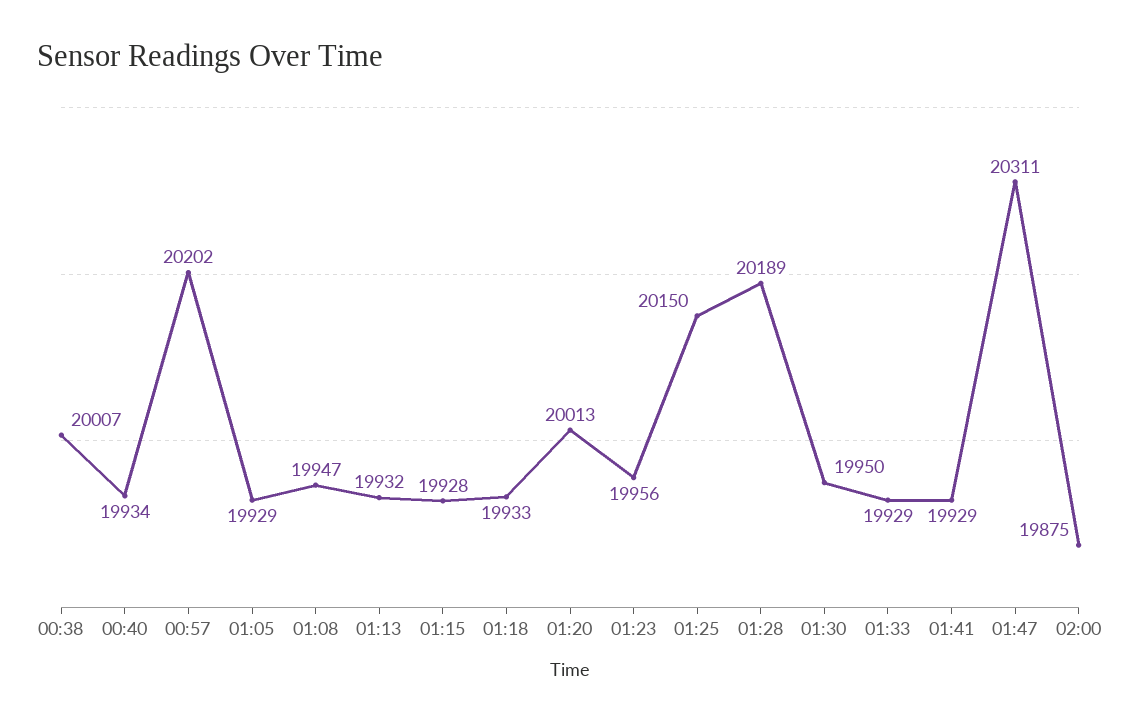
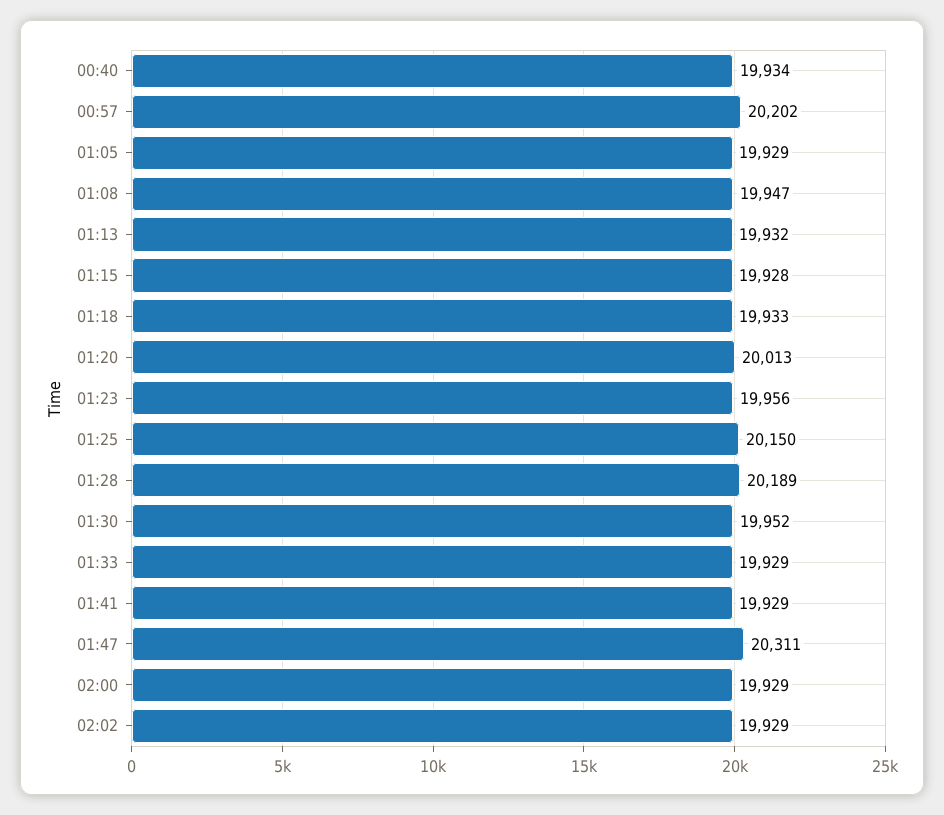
00:38: 20007 -> none
01:30: 19950 -> 19952
02:00: 19875 -> 19929
02:02: none -> 19929

